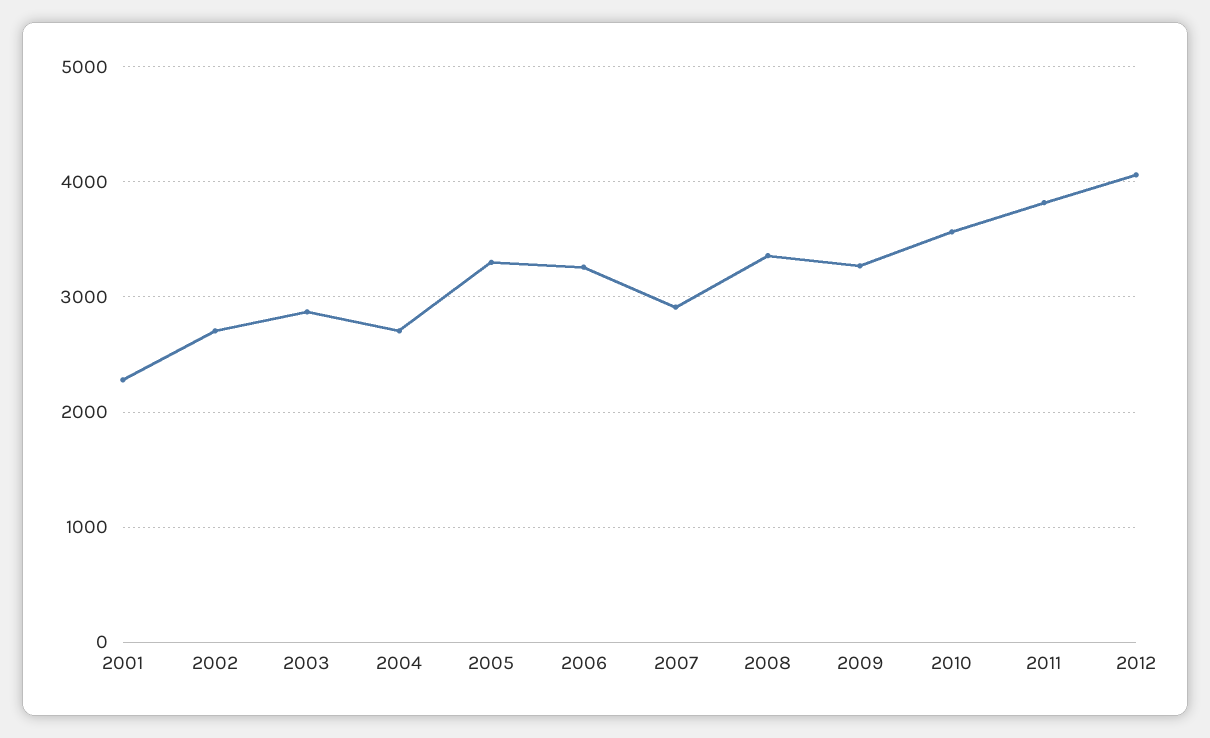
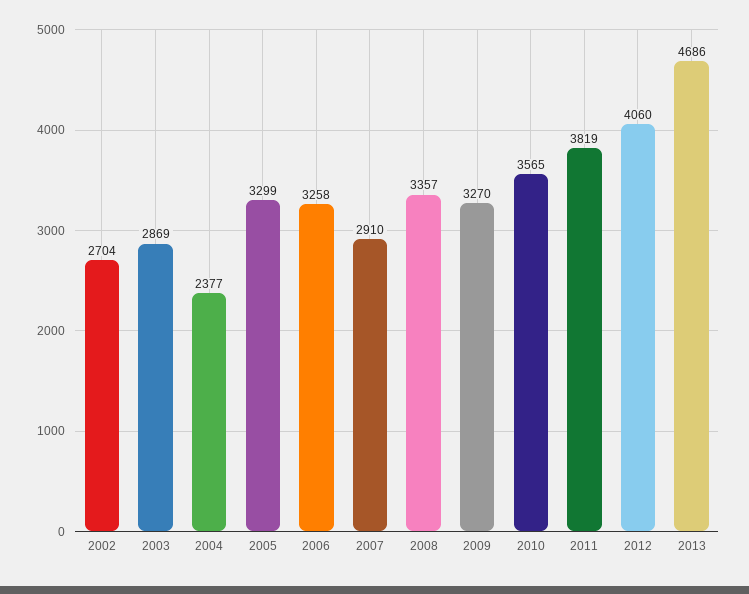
2001: 2300 -> none
2004: 2700 -> 2377
2013: none -> 4686

